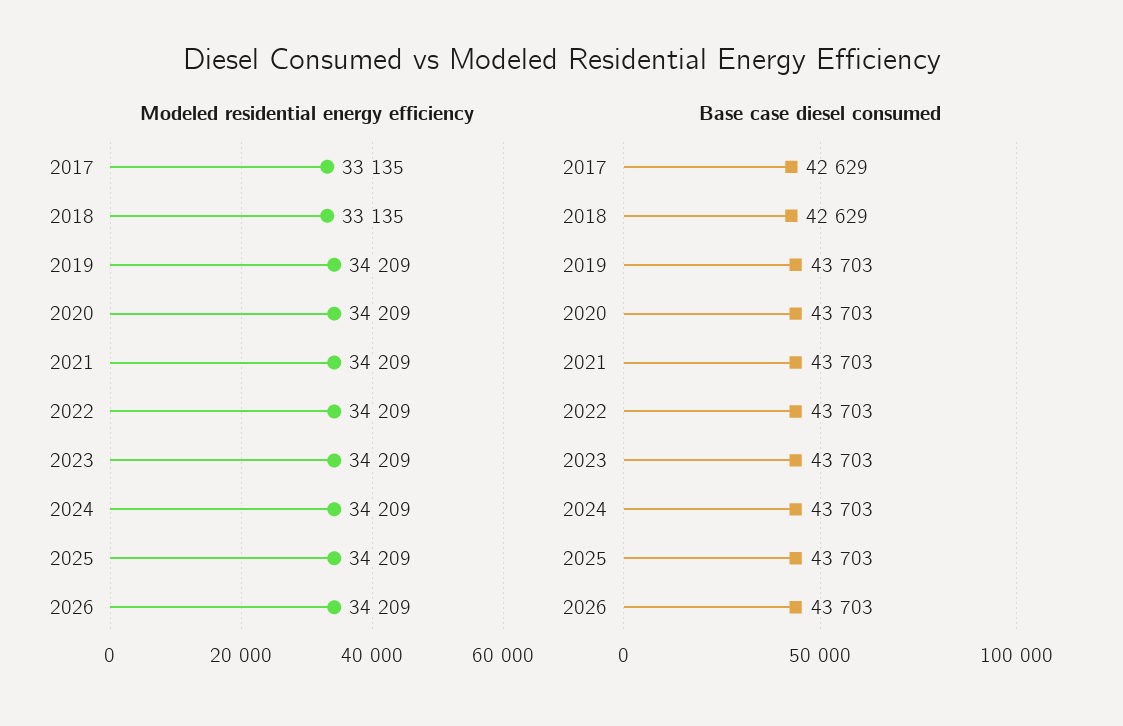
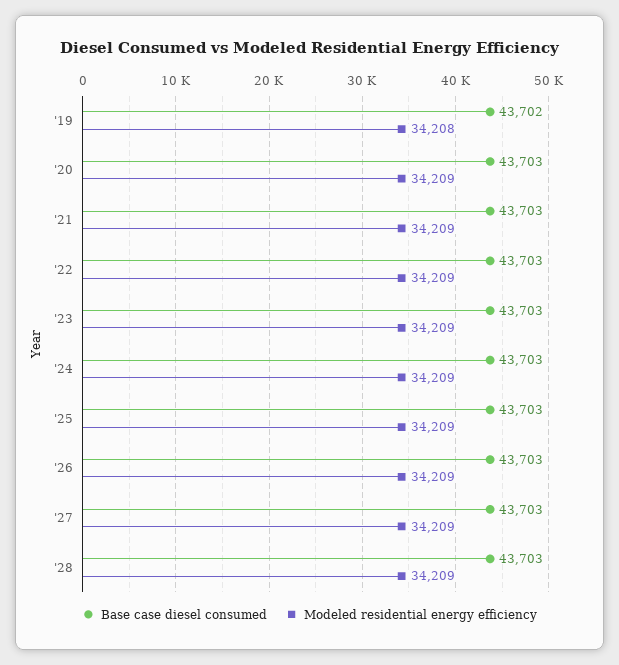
Modeled residential energy efficiency, 2017: 33135 -> none
Modeled residential energy efficiency, 2018: 33135 -> none
Modeled residential energy efficiency, 2019: 34209 -> 34208
Base case diesel consumed, 2017: 42629 -> none
Base case diesel consumed, 2018: 42629 -> none
Base case diesel consumed, 2019: 43703 -> 43702
Base case diesel consumed, '27: none -> 43703
Modeled residential energy efficiency, '27: none -> 34209
Base case diesel consumed, '28: none -> 43703
Modeled residential energy efficiency, '28: none -> 34209

